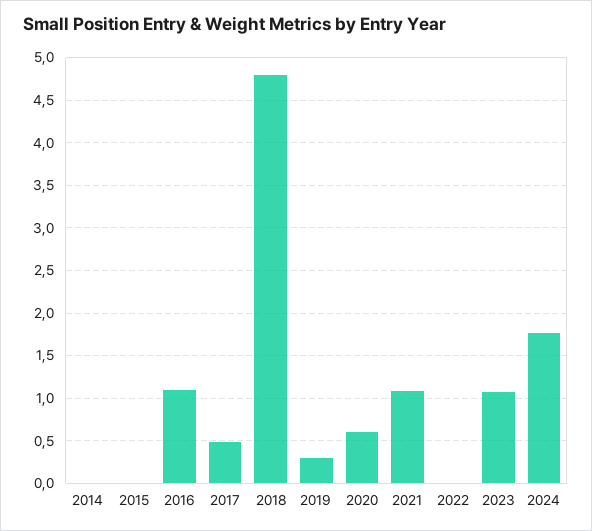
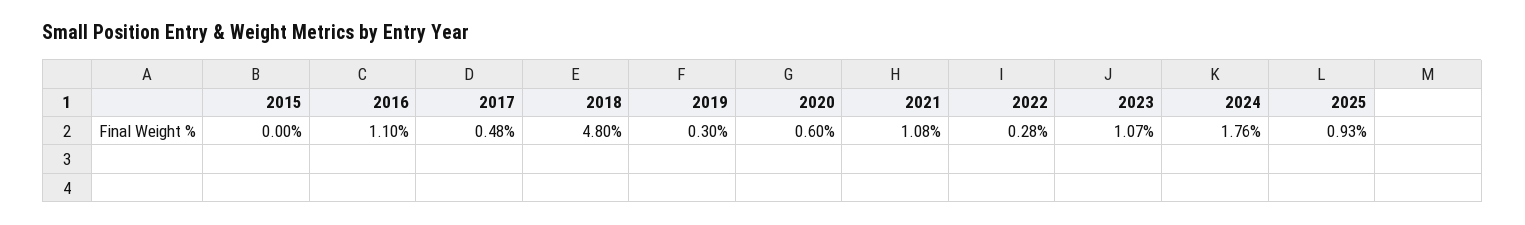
2014: 0 -> none
2022: 0 -> 0.28
2025: none -> 0.93

